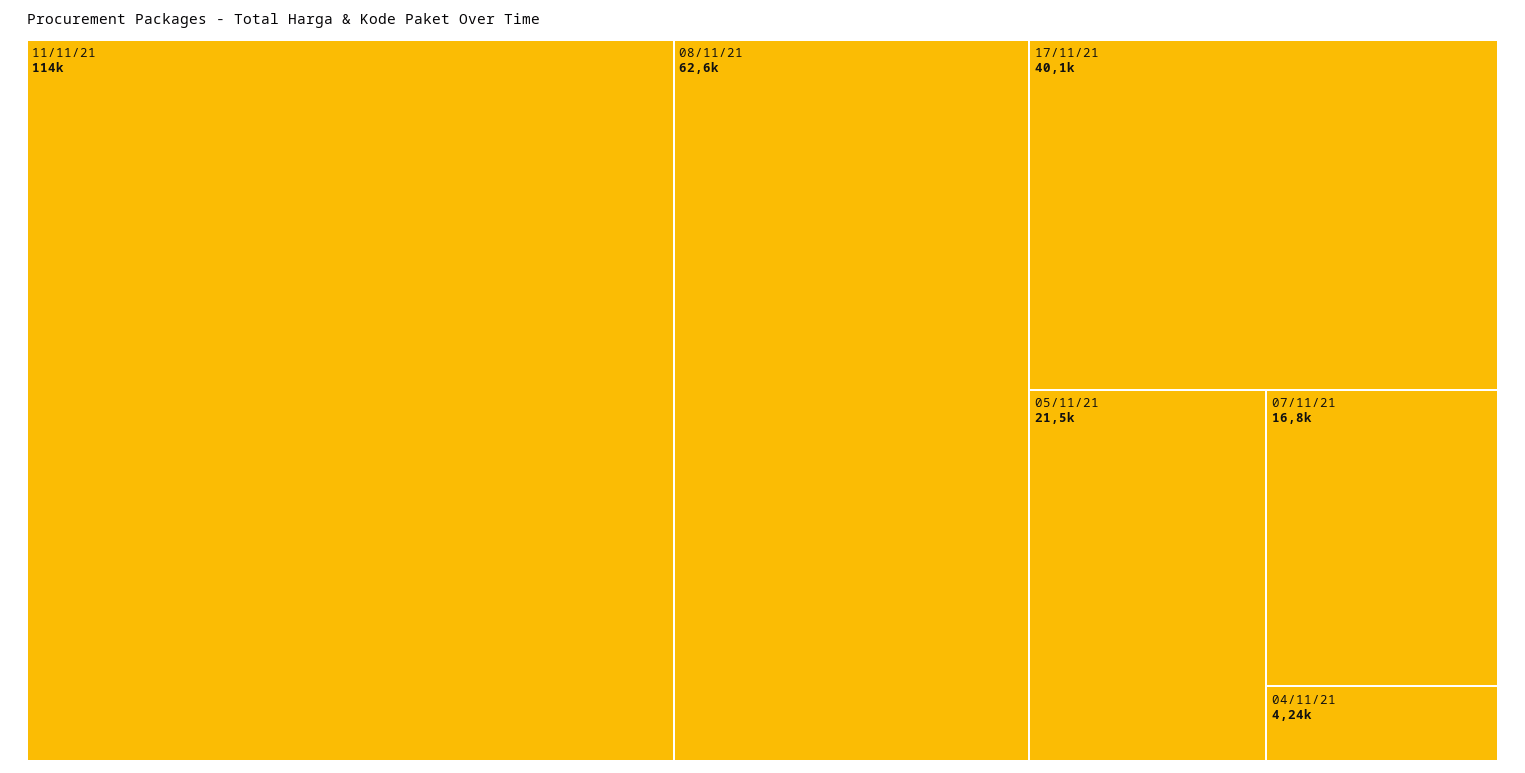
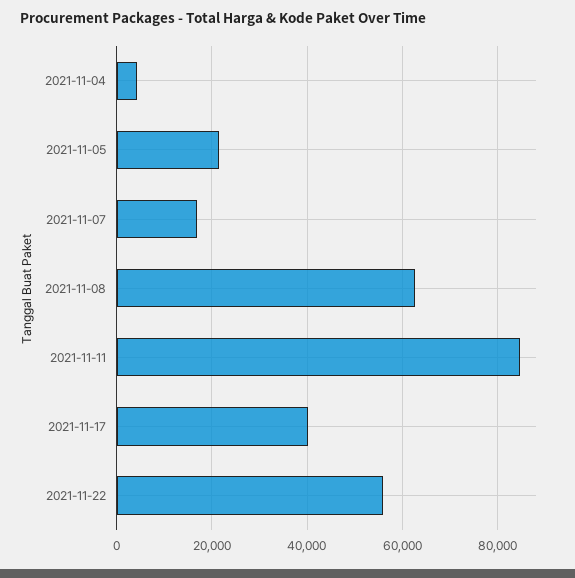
11/11/21: 114000 -> 84000
2021-11-22: none -> 56000

